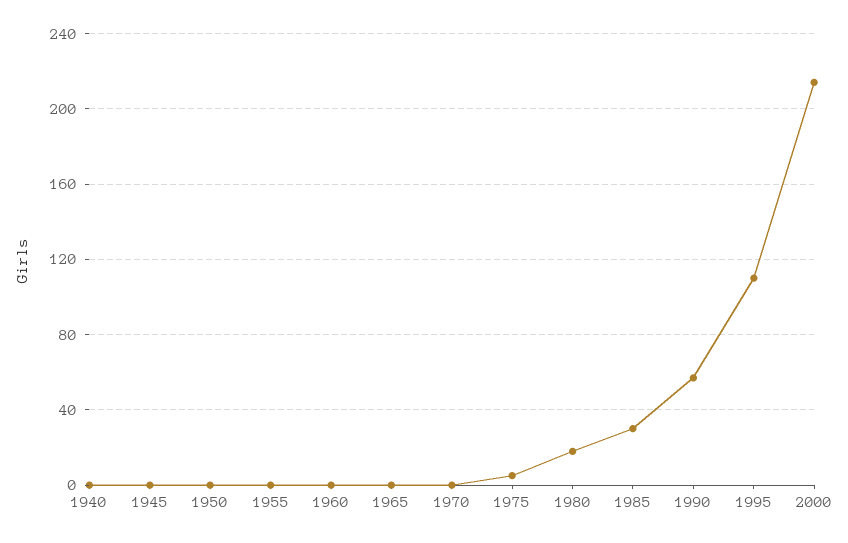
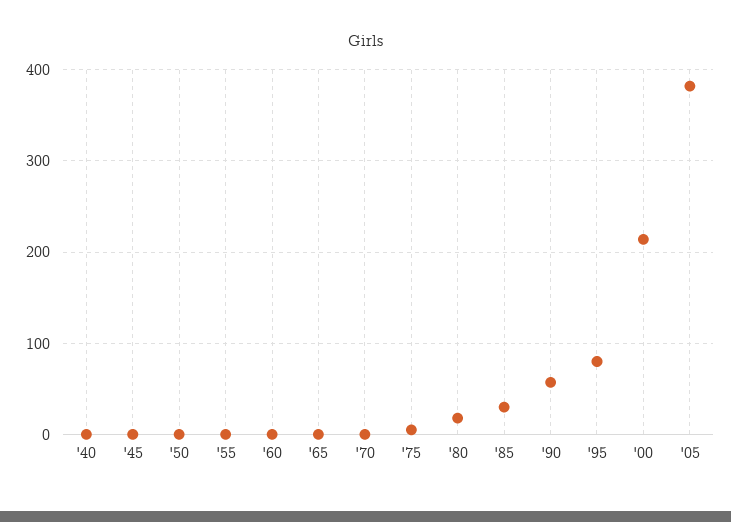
1995: 110 -> 80
'05: none -> 380

